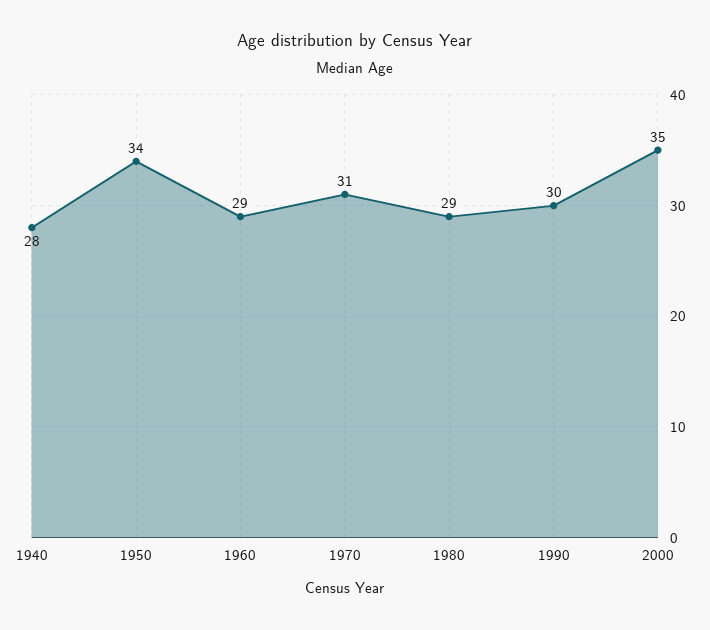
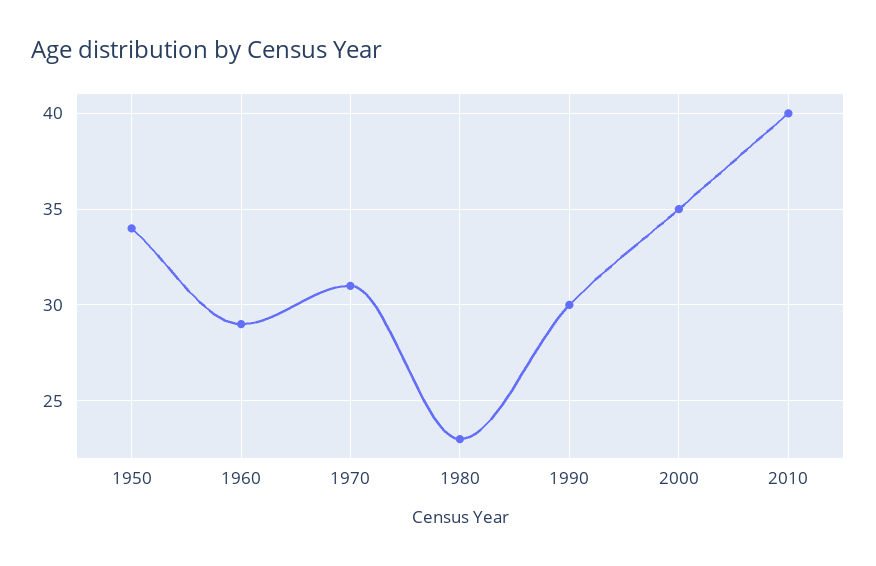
1940: 28 -> none
1980: 29 -> 23
2010: none -> 40

